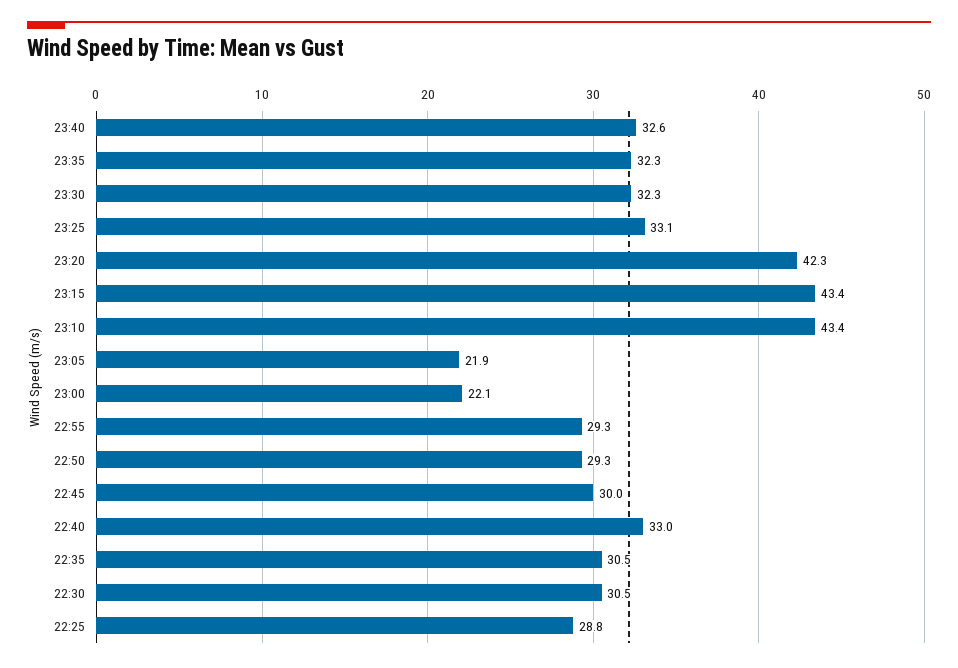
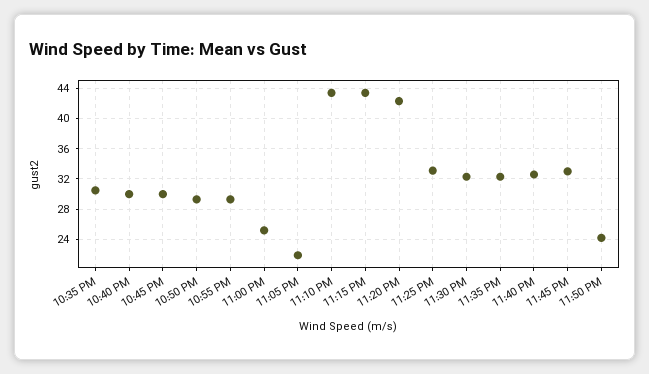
23:00: 22.1 -> 25
22:40: 33 -> 30
22:30: 30.5 -> none
22:25: 28.8 -> none
11:45 PM: none -> 33
11:50 PM: none -> 24

